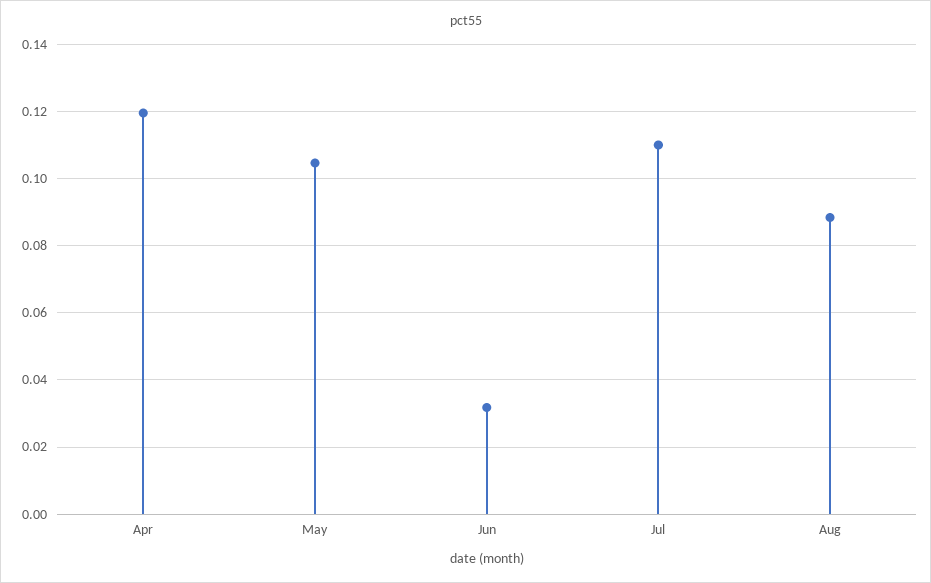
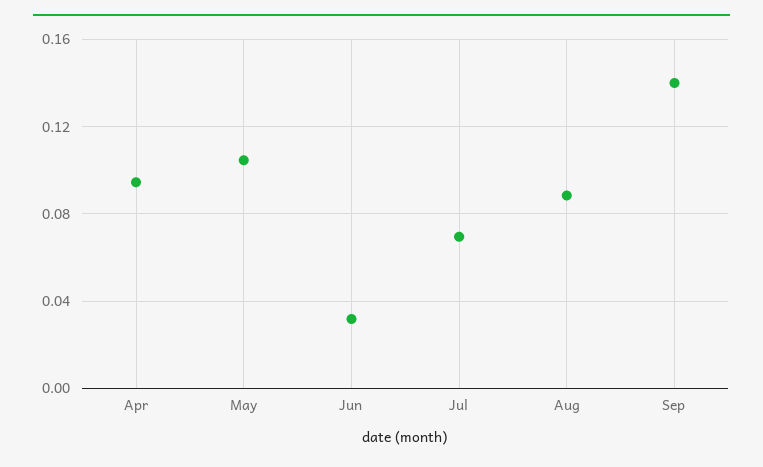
Apr: 0.12 -> 0.095
Jul: 0.11 -> 0.07
Sep: none -> 0.14

